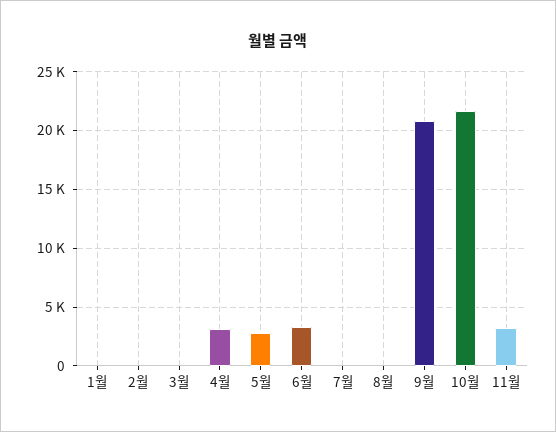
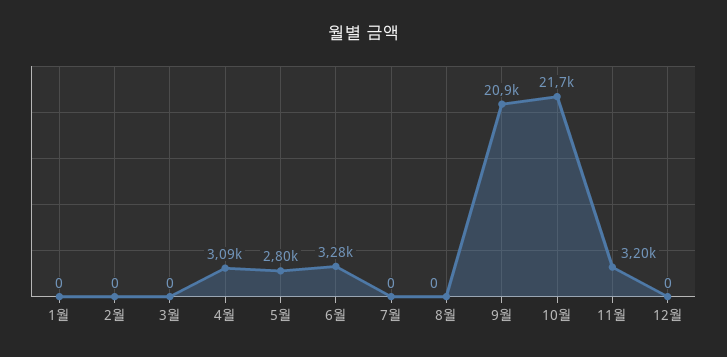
12월: none -> 0

